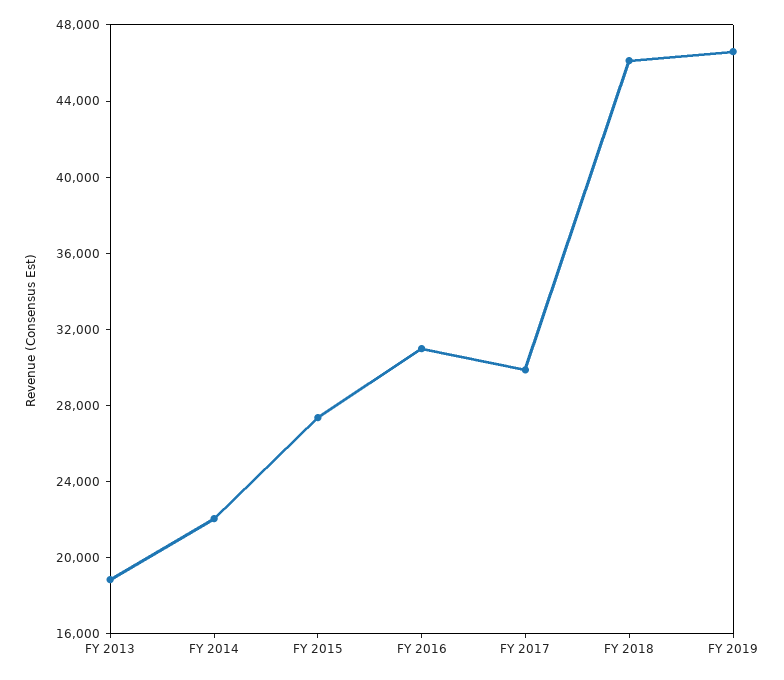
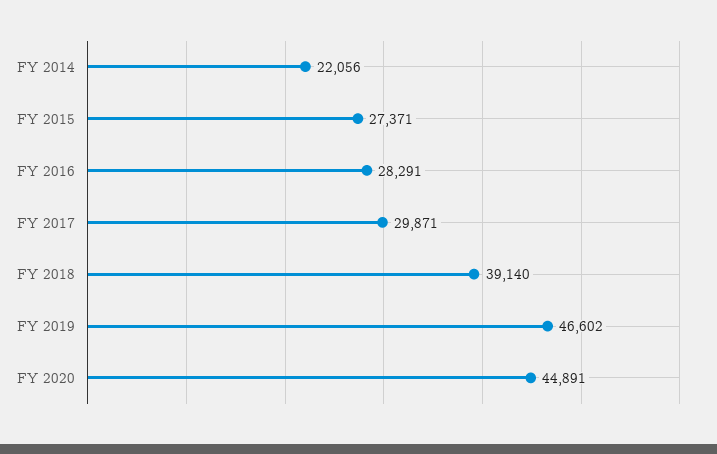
FY 2013: 19000 -> none
FY 2016: 31000 -> 28291
FY 2018: 46000 -> 39140
FY 2020: none -> 44891

